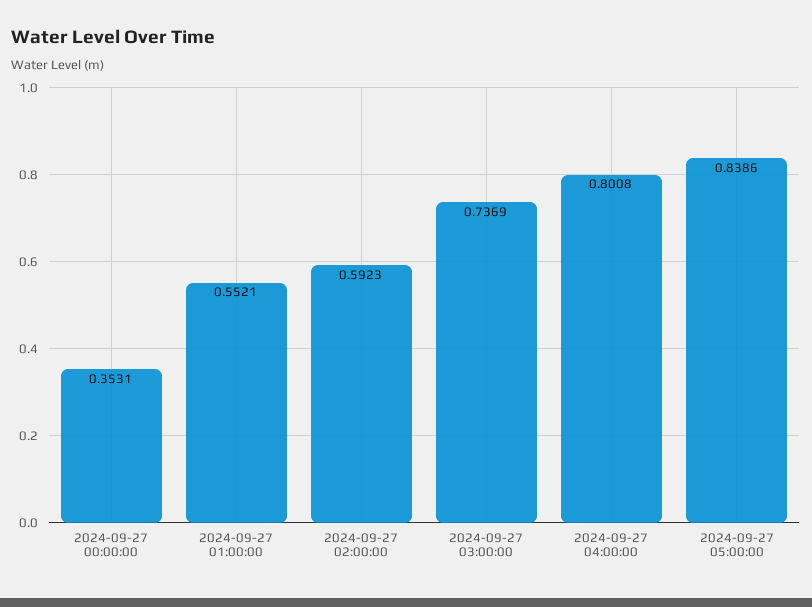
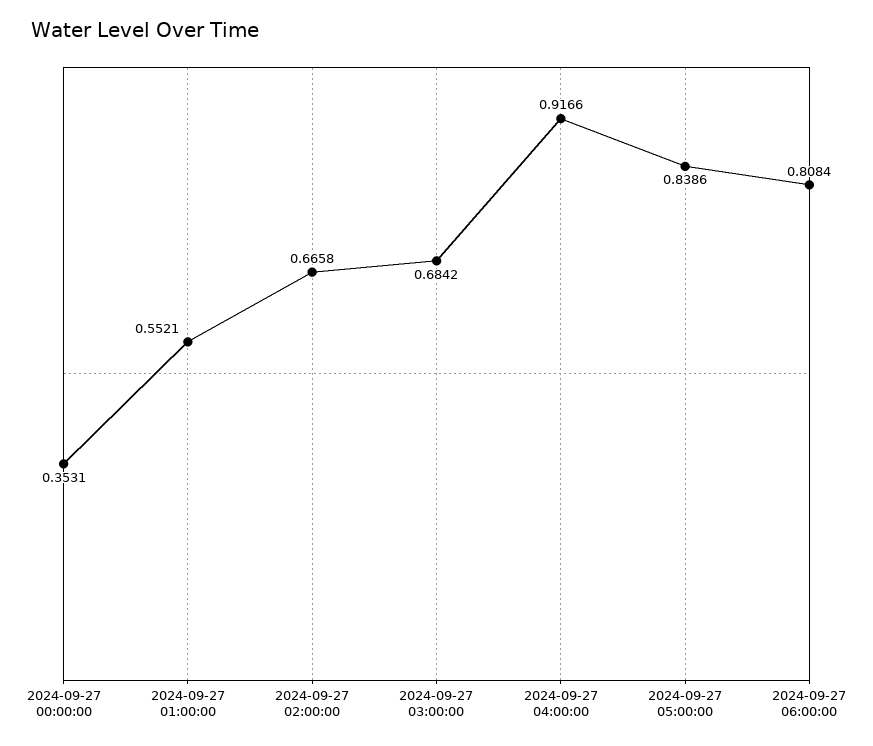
2024-09-27 02:00:00: 0.5923 -> 0.6658
2024-09-27 03:00:00: 0.7369 -> 0.6842
2024-09-27 04:00:00: 0.8008 -> 0.9166
2024-09-27 06:00:00: none -> 0.8084

